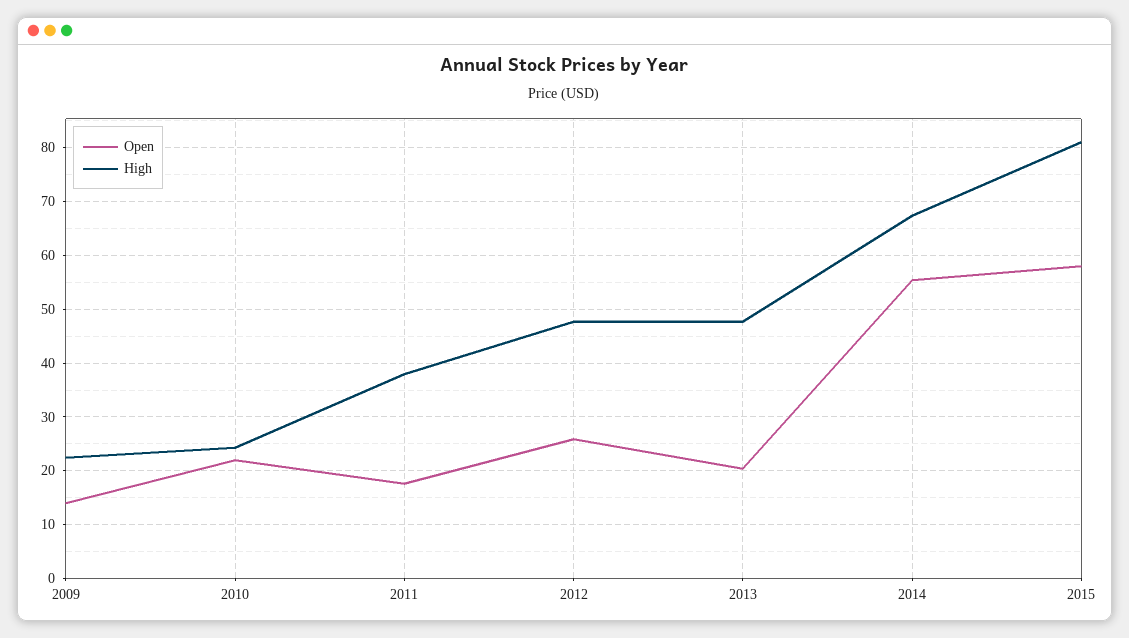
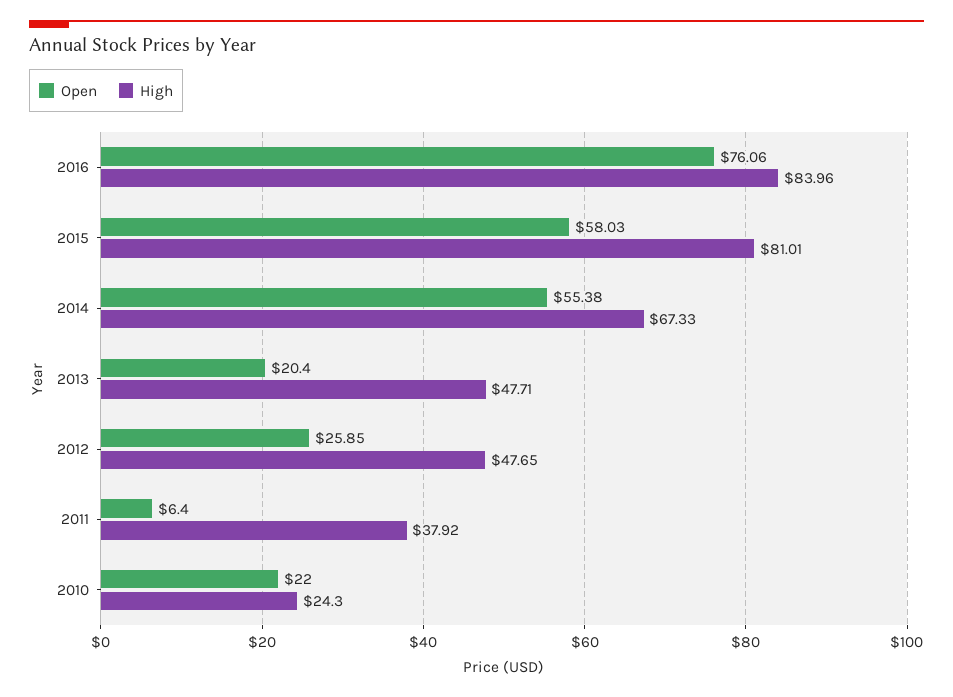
Open, 2009: 14 -> none
High, 2009: 22 -> none
Open, 2011: 18 -> 6.4
Open, 2016: none -> 76.06
High, 2016: none -> 83.96

